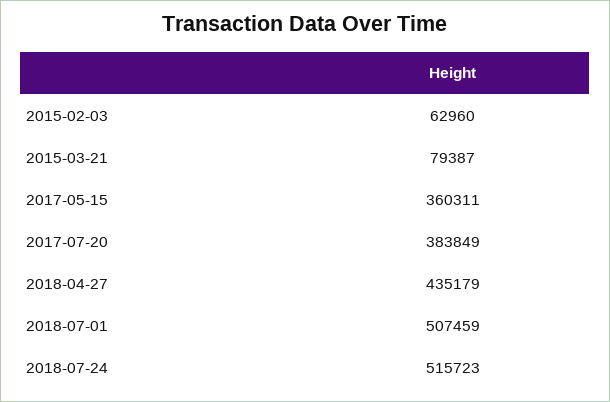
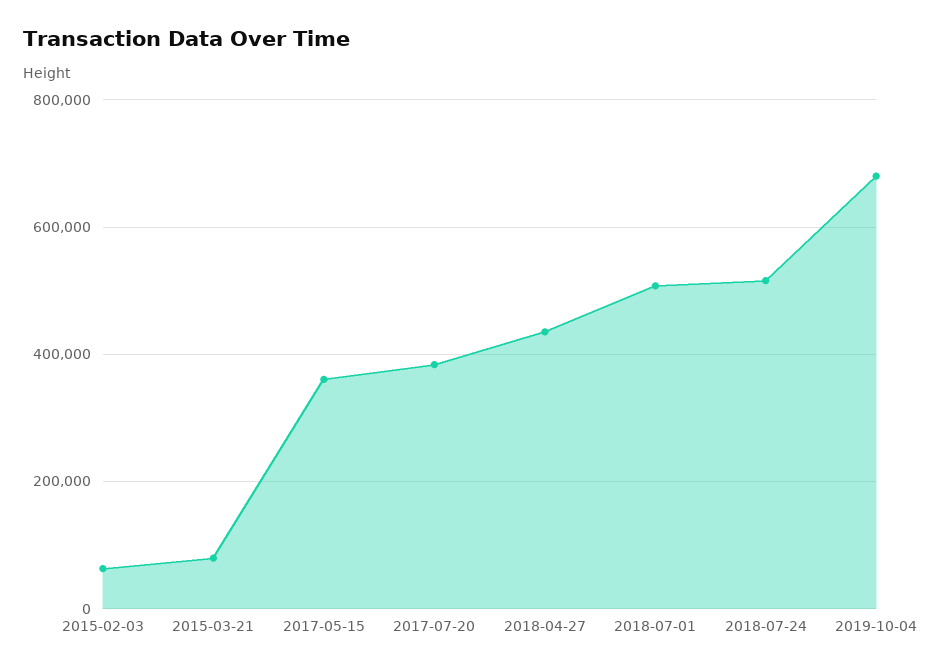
2019-10-04: none -> 680000

